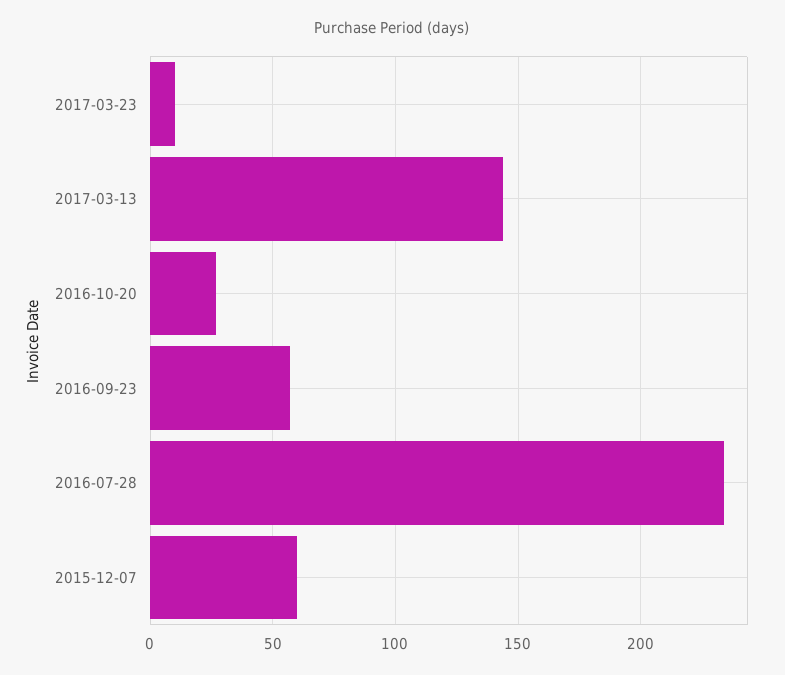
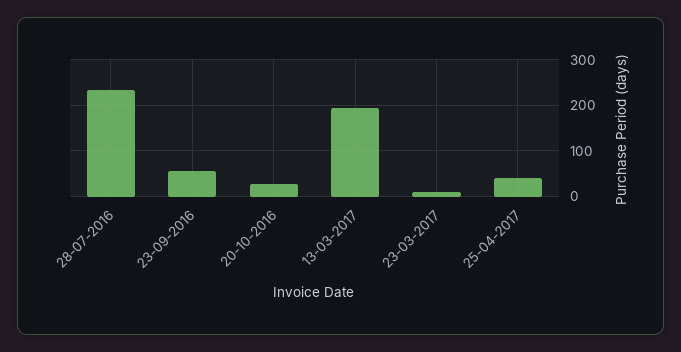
2017-03-13: 145 -> 200
2015-12-07: 60 -> none
25-04-2017: none -> 40

